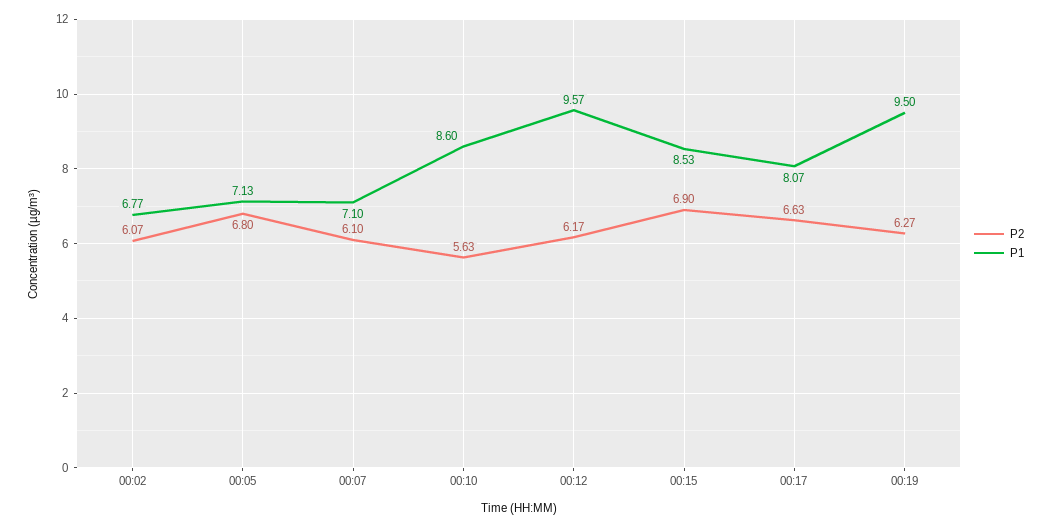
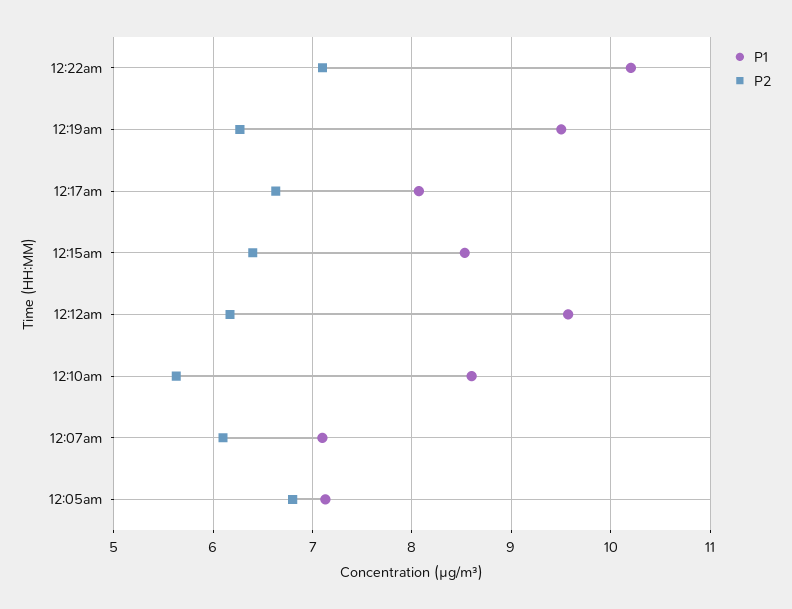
P2, 00:02: 6.07 -> none
P1, 00:02: 6.77 -> none
P2, 00:15: 6.9 -> 6.4
P1, 12:22am: none -> 10.2
P2, 12:22am: none -> 7.1

